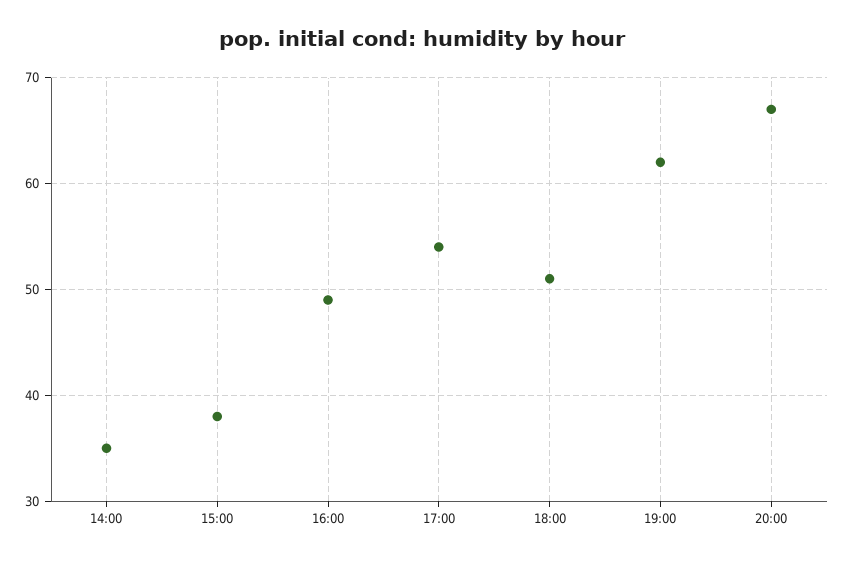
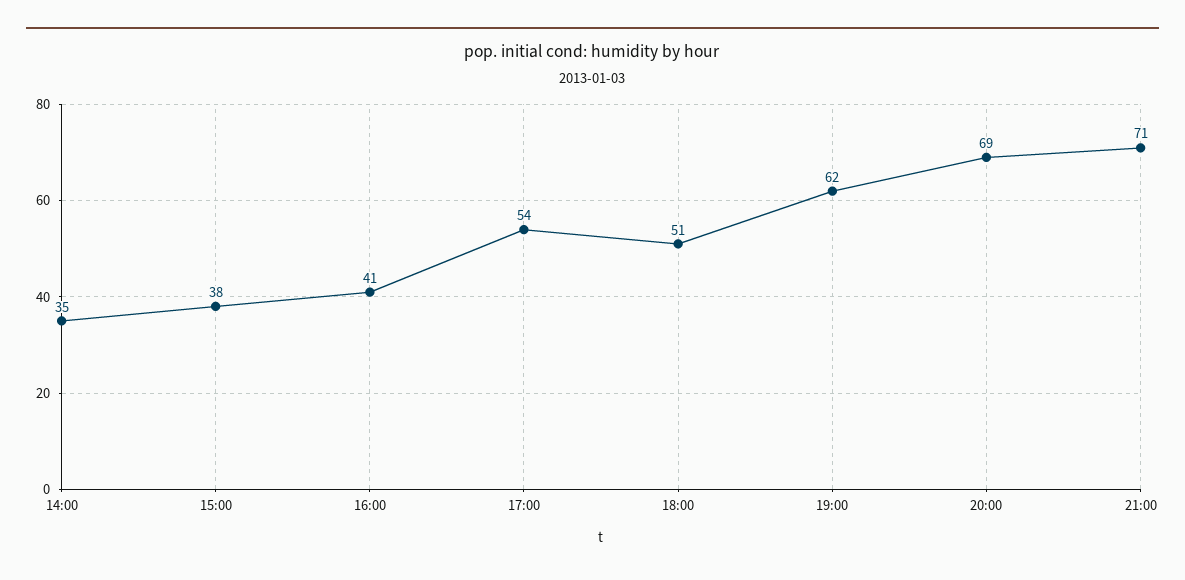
16:00: 49 -> 41
20:00: 67 -> 69
21:00: none -> 71

